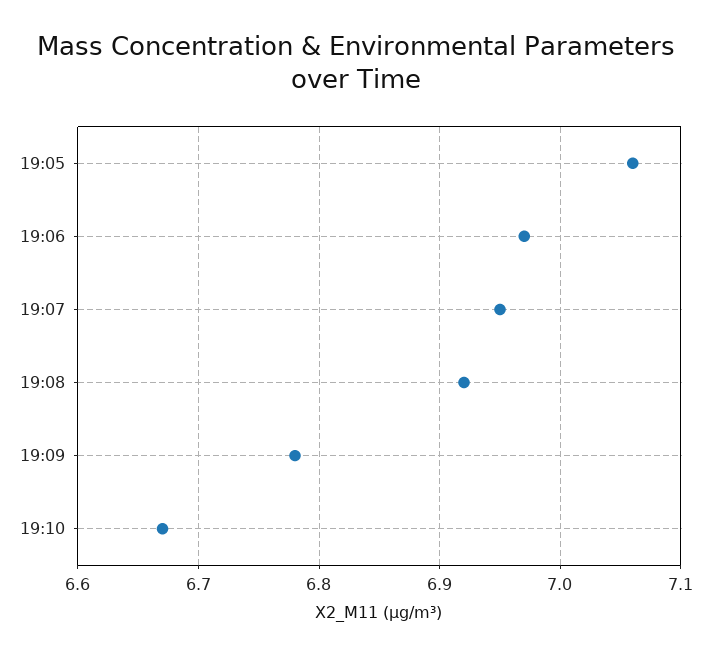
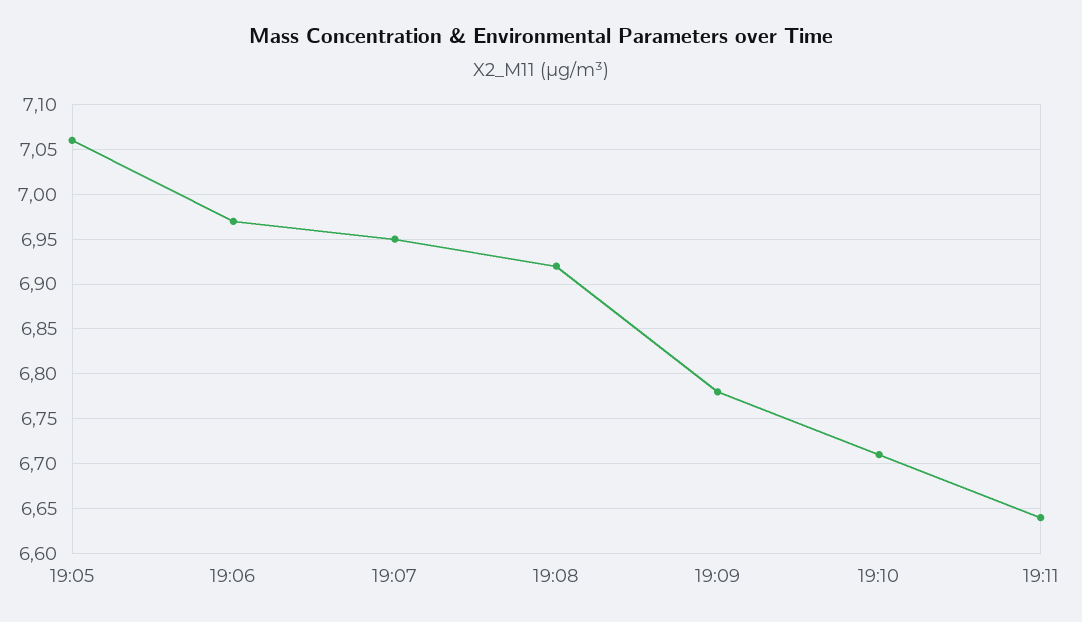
19:10: 6.67 -> 6.71
19:11: none -> 6.64

